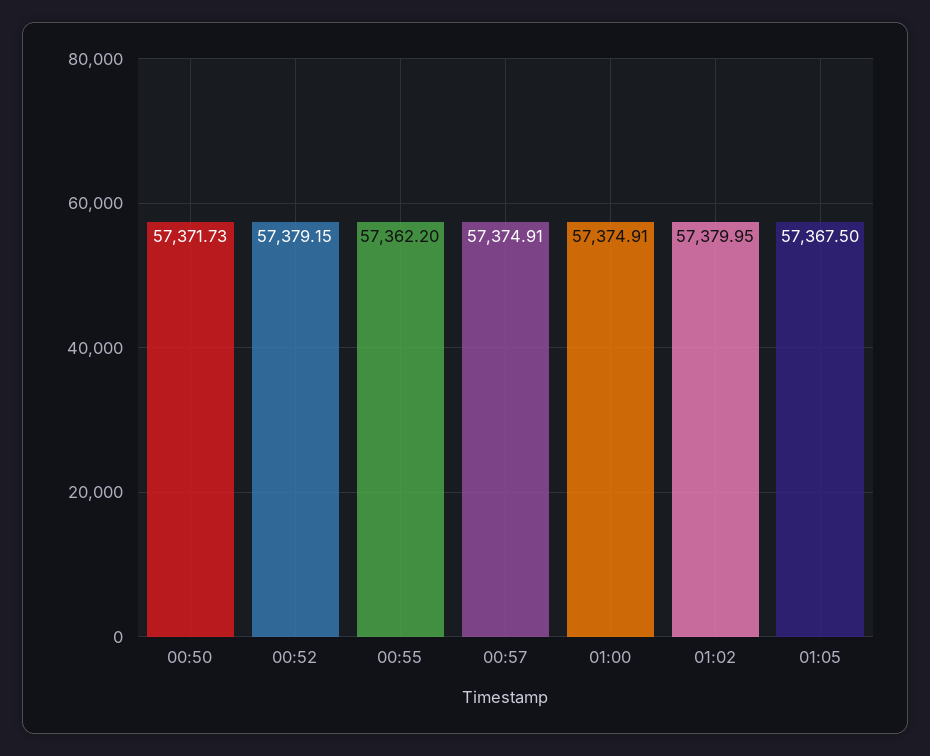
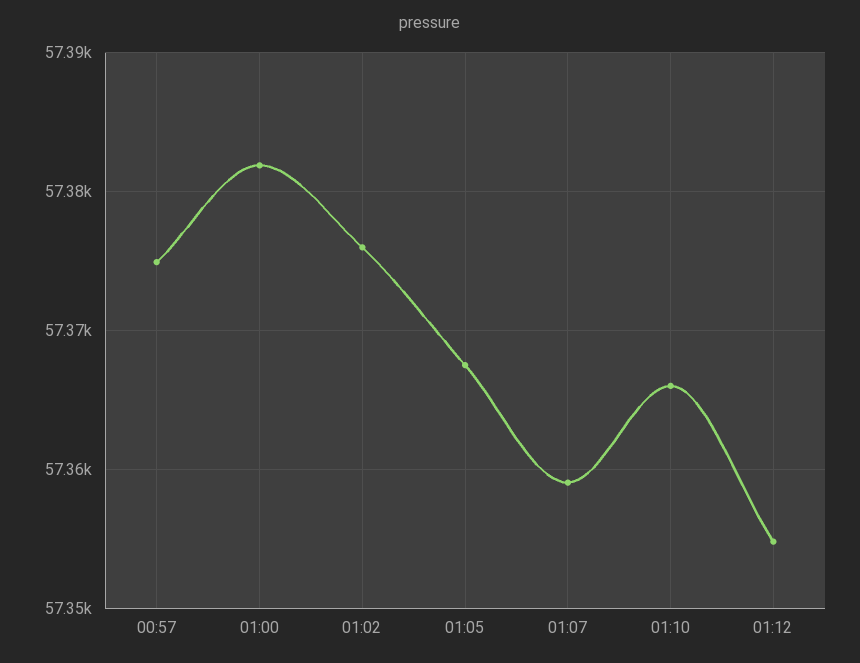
00:50: 57371.73 -> none
00:52: 57379.15 -> none
00:55: 57362.2 -> none
01:00: 57374.91 -> 57382
01:02: 57379.95 -> 57376
01:07: none -> 57359
01:10: none -> 57366
01:12: none -> 57355

